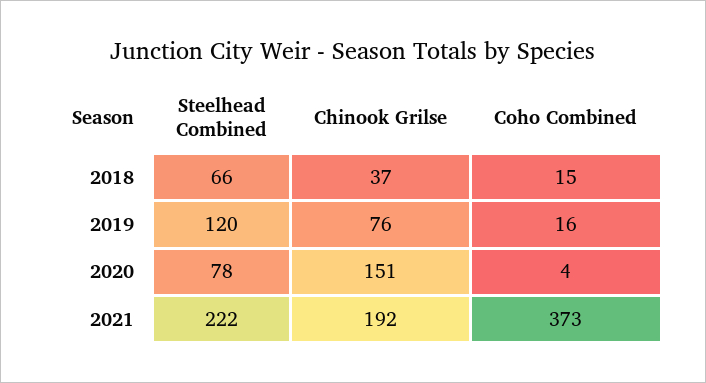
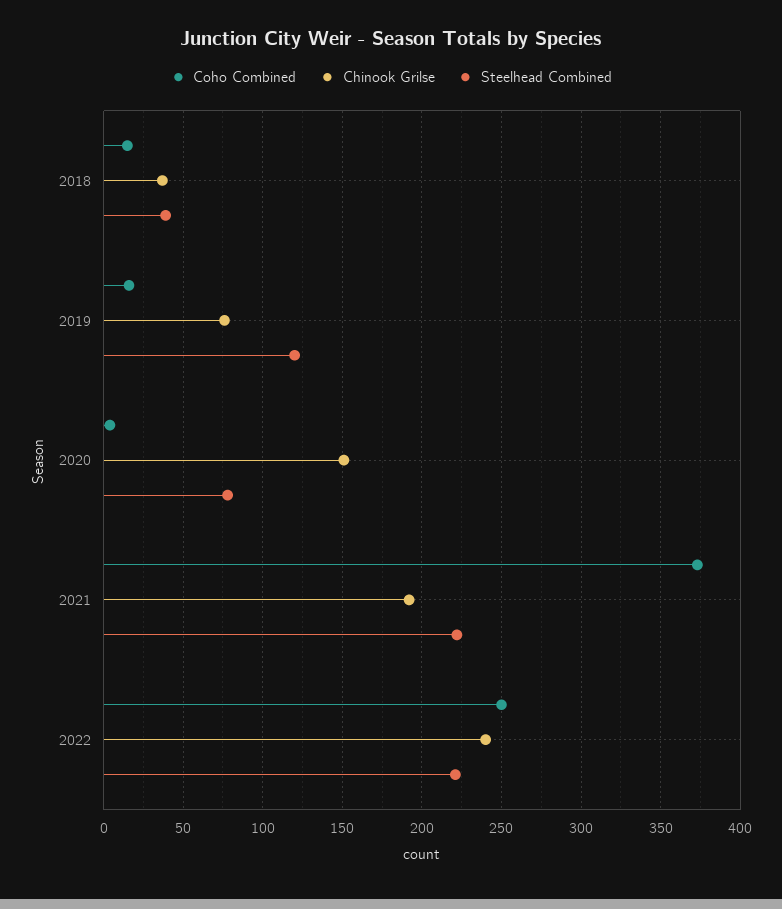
Steelhead Combined, 2018: 66 -> 40
Coho Combined, 2022: none -> 250
Chinook Grilse, 2022: none -> 240
Steelhead Combined, 2022: none -> 220

